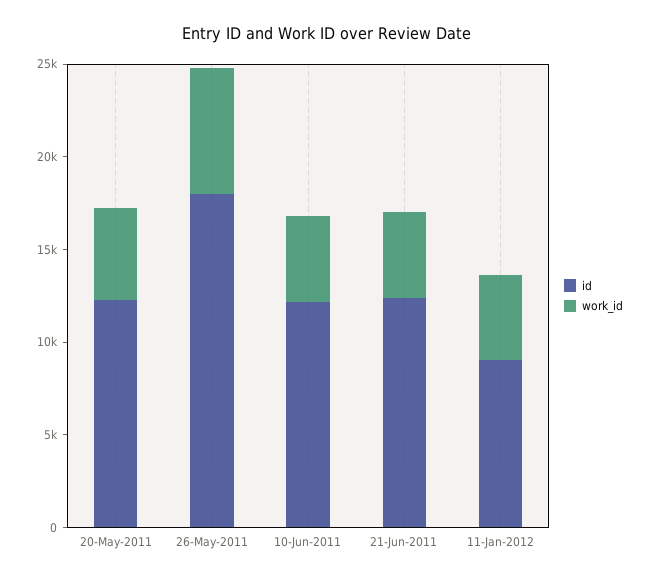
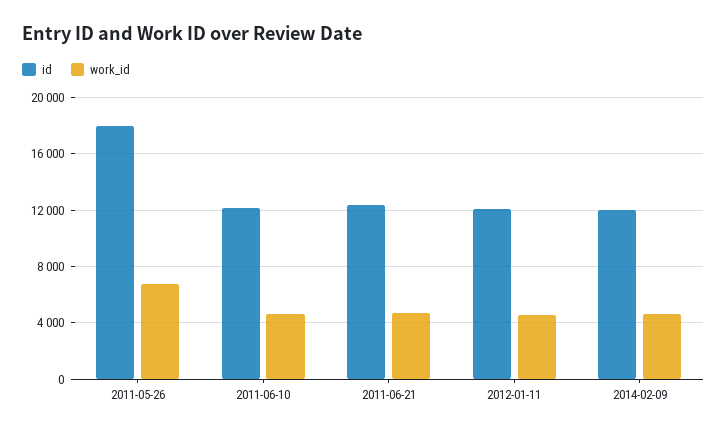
id, 20-May-2011: 12000 -> none
work_id, 20-May-2011: 5000 -> none
id, 11-Jan-2012: 9000 -> 12000
id, 2014-02-09: none -> 12000
work_id, 2014-02-09: none -> 4500

